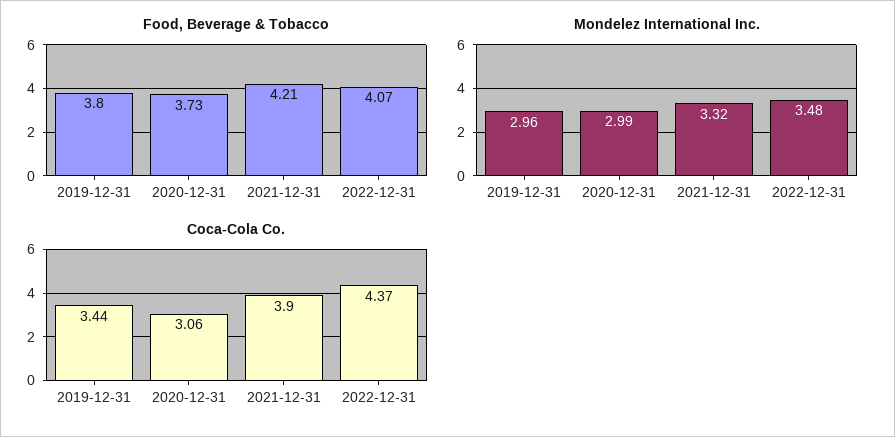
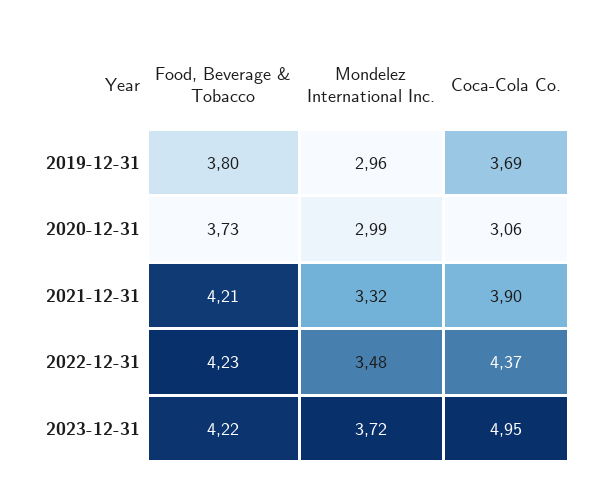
Food, Beverage & Tobacco, 2022-12-31: 4.07 -> 4.23
Coca-Cola Co., 2019-12-31: 3.44 -> 3.69
Food, Beverage & Tobacco, 2023-12-31: none -> 4.22
Mondelez International Inc., 2023-12-31: none -> 3.72
Coca-Cola Co., 2023-12-31: none -> 4.95

